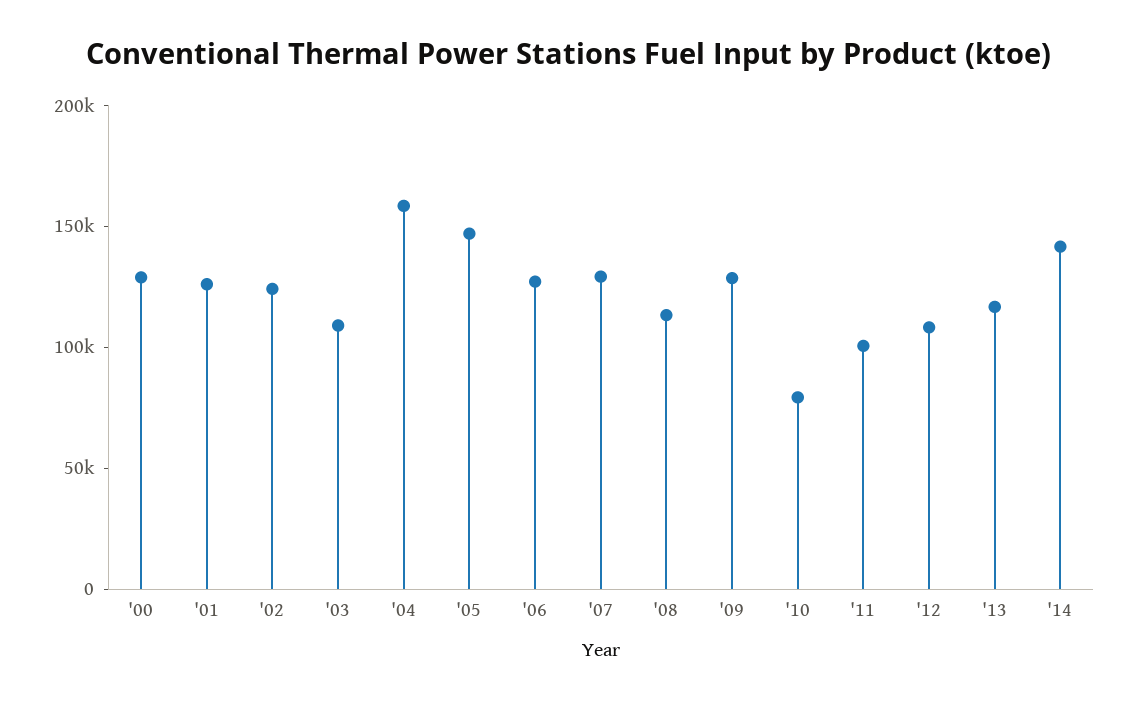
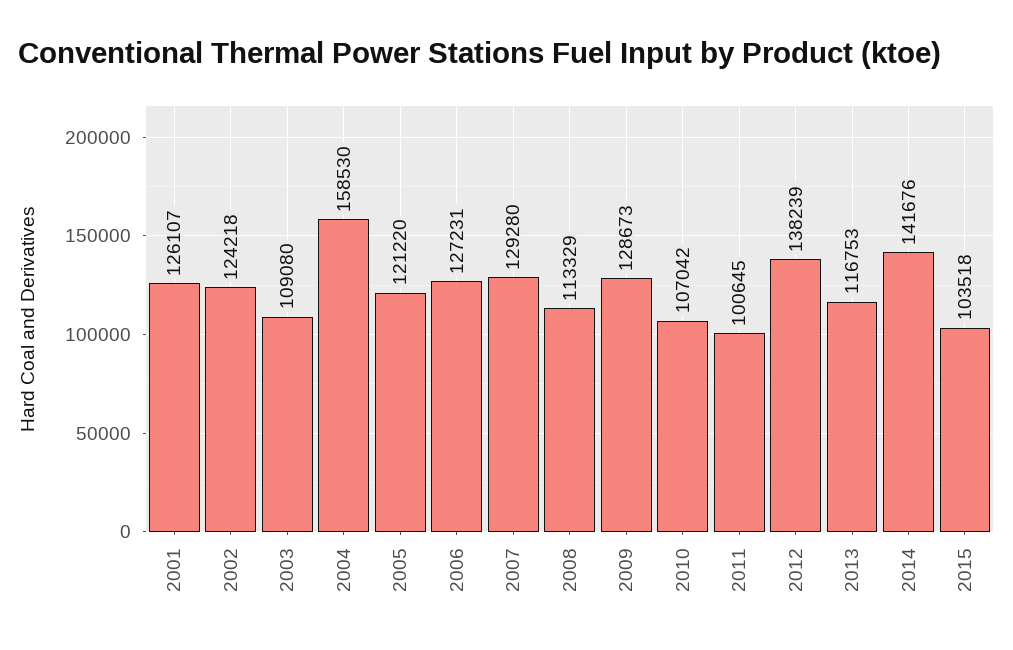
'00: 130000 -> none
'05: 150000 -> 121220
'10: 80000 -> 107042
'12: 110000 -> 138239
2015: none -> 103518

